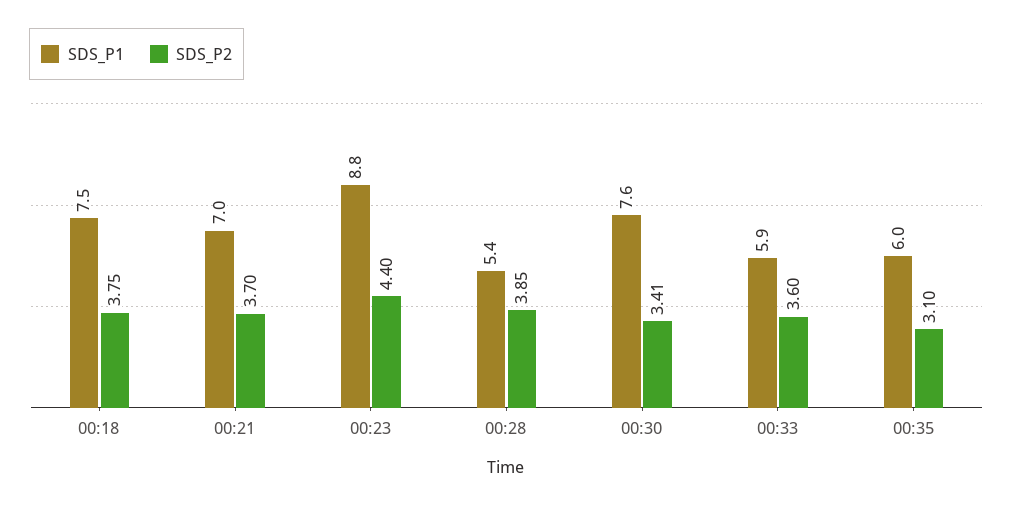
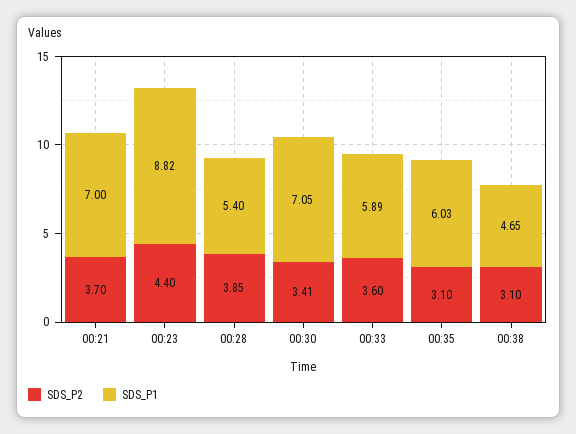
SDS_P1, 00:18: 7.5 -> none
SDS_P2, 00:18: 3.75 -> none
SDS_P1, 00:30: 7.6 -> 7.05
SDS_P2, 00:38: none -> 3.1
SDS_P1, 00:38: none -> 4.65

